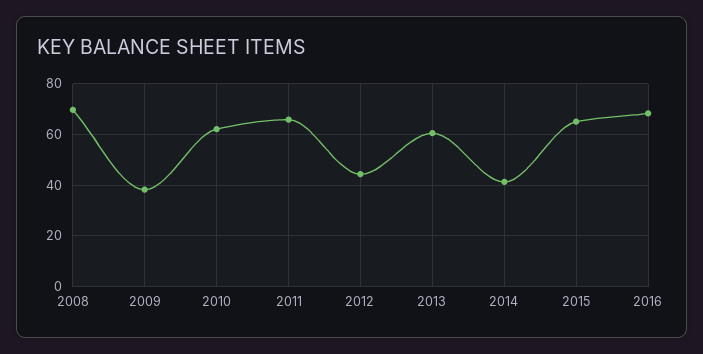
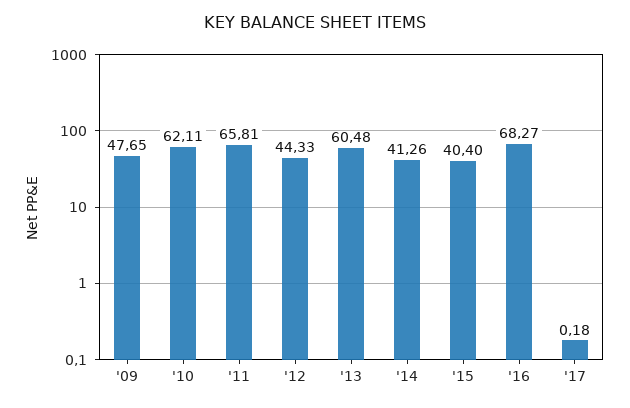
2008: 70 -> none
2009: 37.5 -> 47.65
2015: 65 -> 40.4
'17: none -> 0.18

